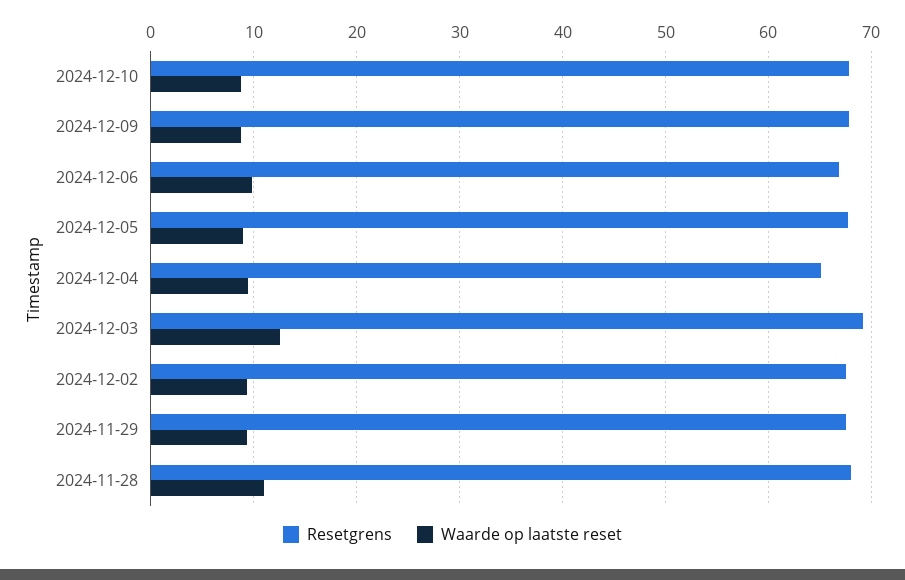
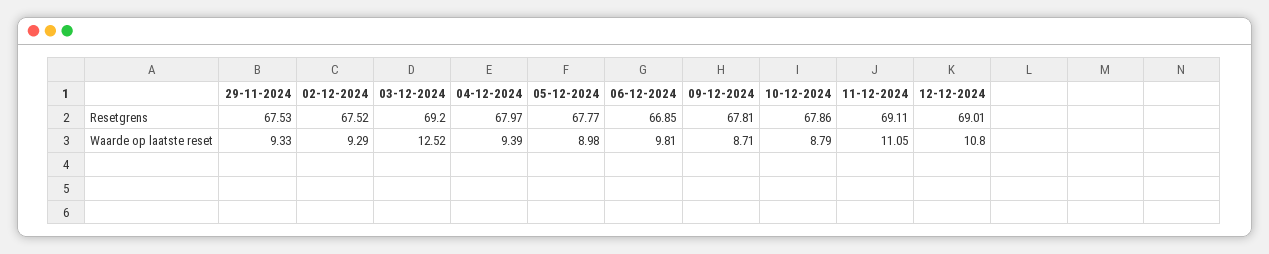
Resetgrens, 2024-12-04: 65 -> 67.97
Resetgrens, 2024-11-28: 68 -> none
Waarde op laatste reset, 2024-11-28: 11 -> none
Resetgrens, 11-12-2024: none -> 69.11
Resetgrens, 12-12-2024: none -> 69.01
Waarde op laatste reset, 11-12-2024: none -> 11.05
Waarde op laatste reset, 12-12-2024: none -> 10.8

